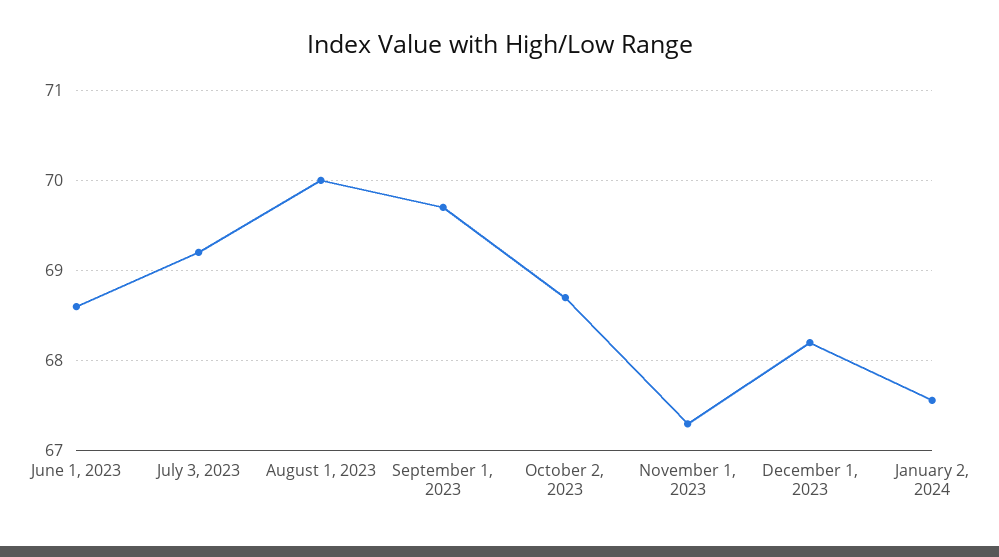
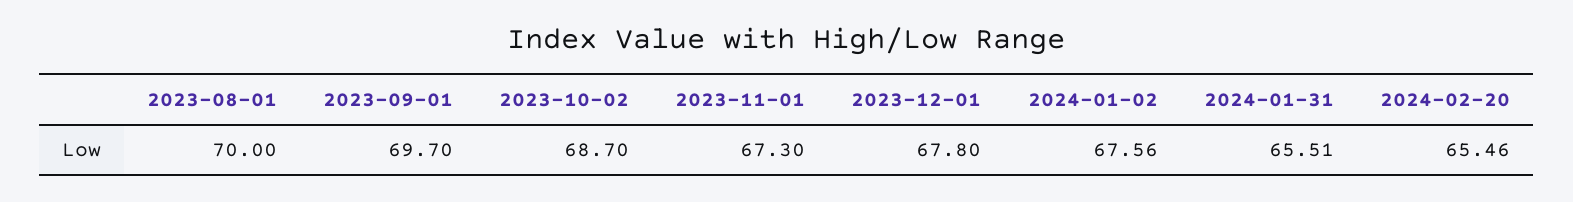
June 1, 2023: 68.6 -> none
July 3, 2023: 69.2 -> none
December 1, 2023: 68.2 -> 67.8
2024-01-31: none -> 65.51
2024-02-20: none -> 65.46

